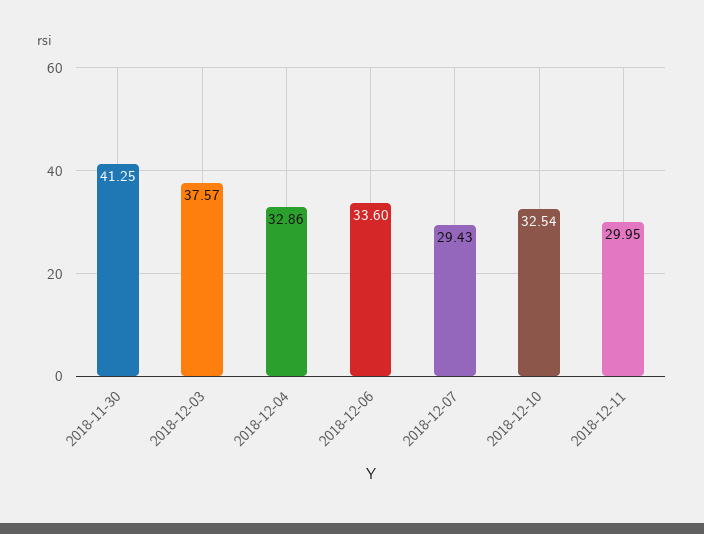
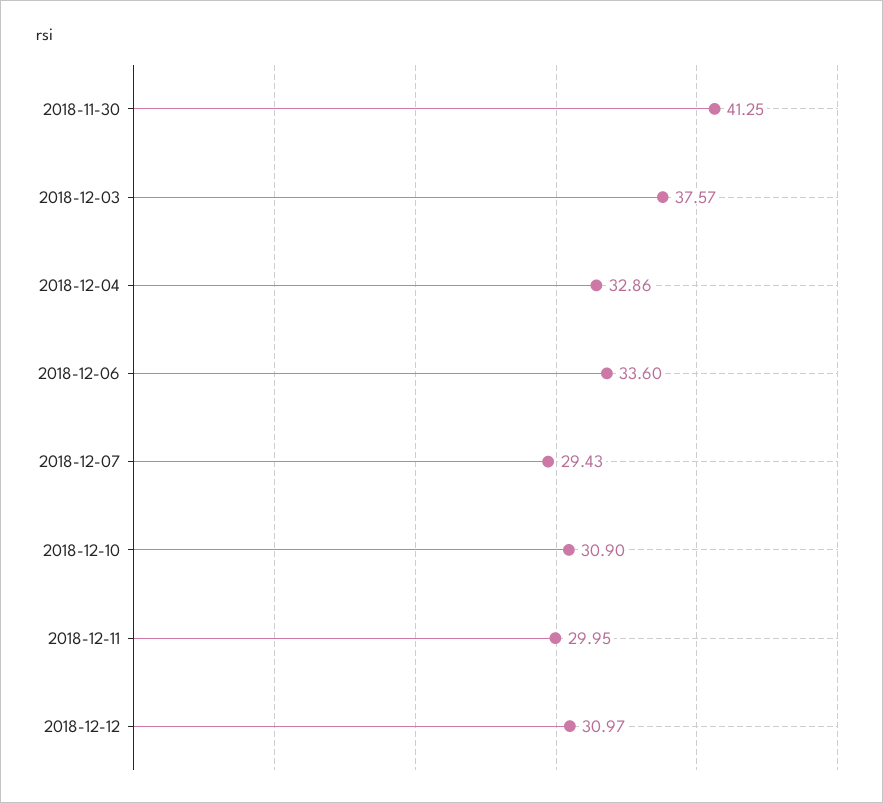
2018-12-10: 32.54 -> 30.9
2018-12-12: none -> 30.97

